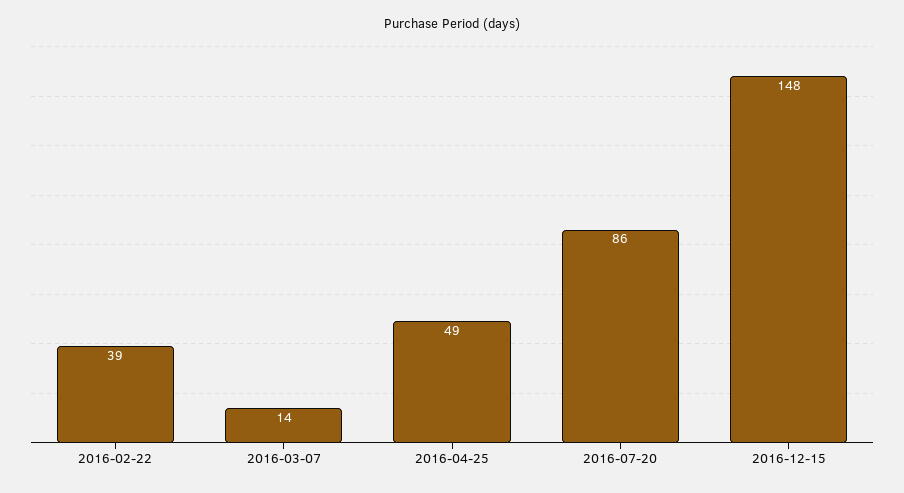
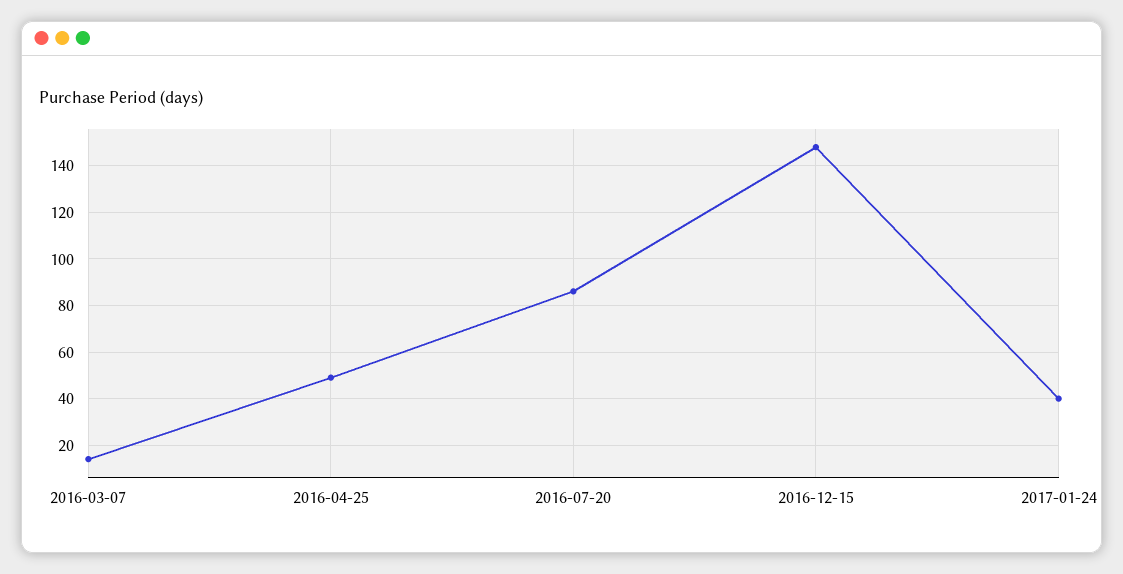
2016-02-22: 39 -> none
2017-01-24: none -> 40

